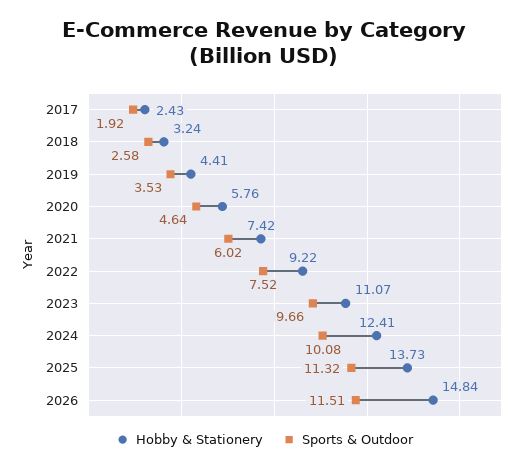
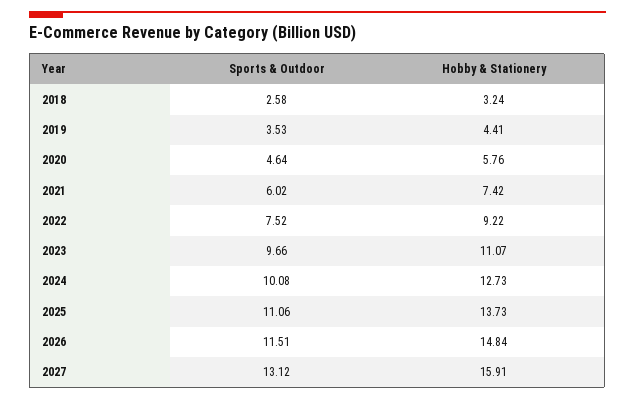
Hobby & Stationery, 2017: 2.43 -> none
Sports & Outdoor, 2017: 1.92 -> none
Hobby & Stationery, 2024: 12.41 -> 12.73
Sports & Outdoor, 2025: 11.32 -> 11.06
Sports & Outdoor, 2027: none -> 13.12
Hobby & Stationery, 2027: none -> 15.91

